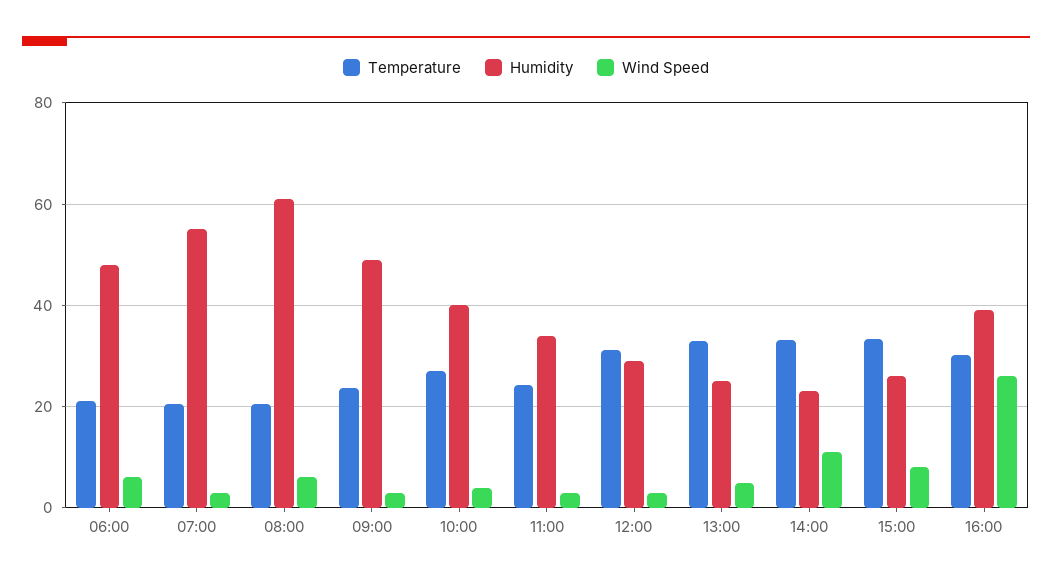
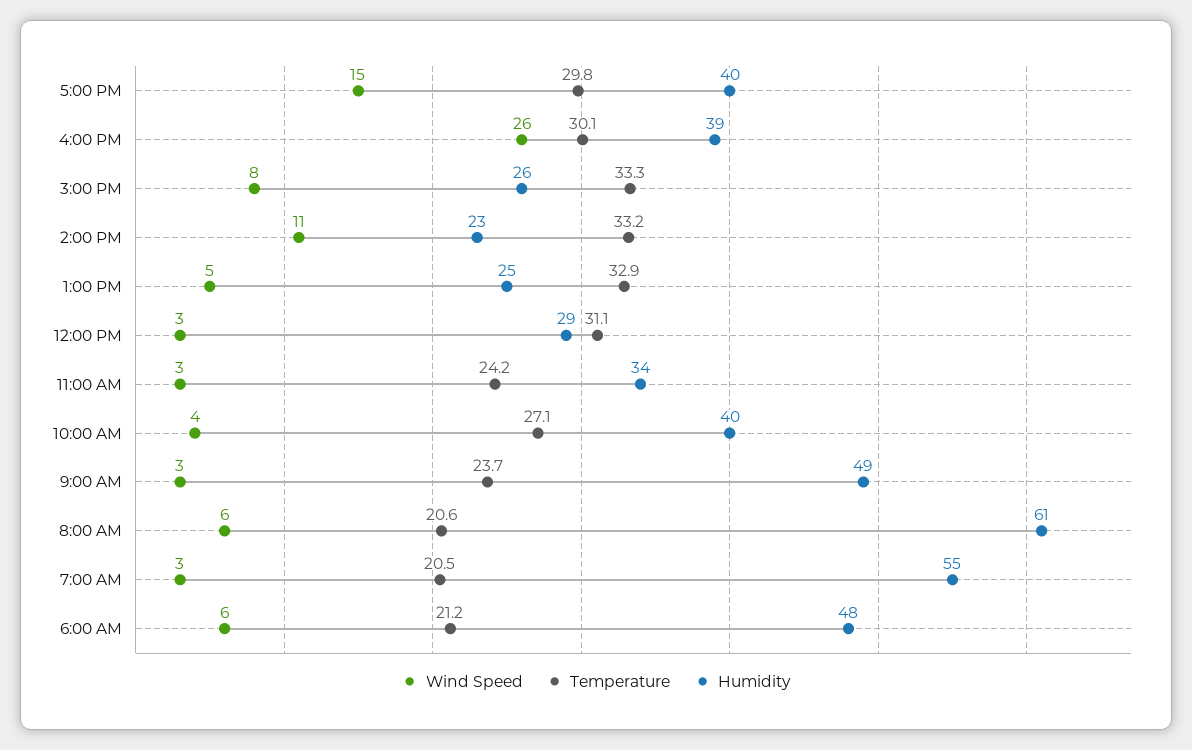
Wind Speed, 5:00 PM: none -> 15
Temperature, 5:00 PM: none -> 29.8
Humidity, 5:00 PM: none -> 40

